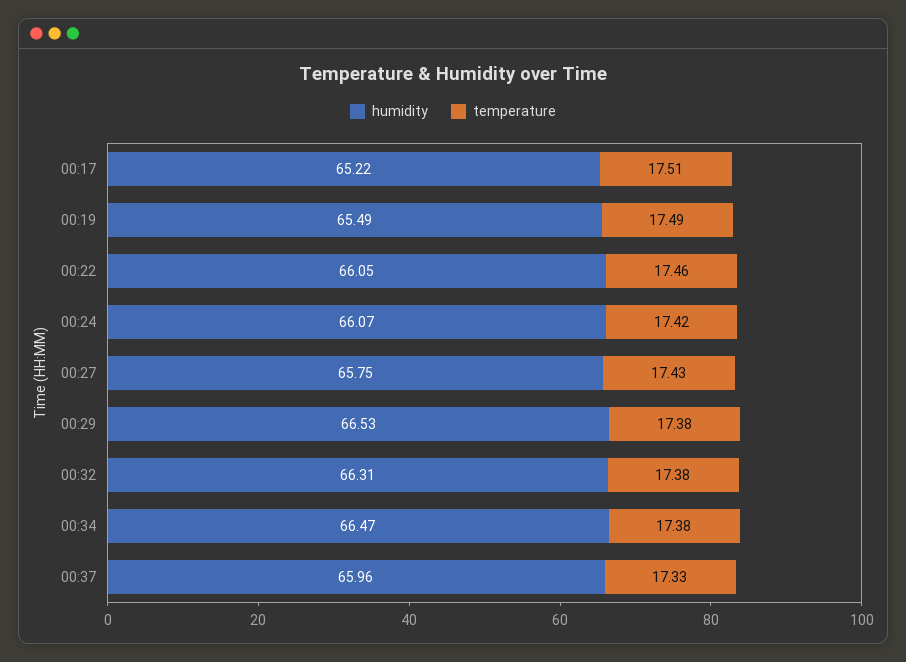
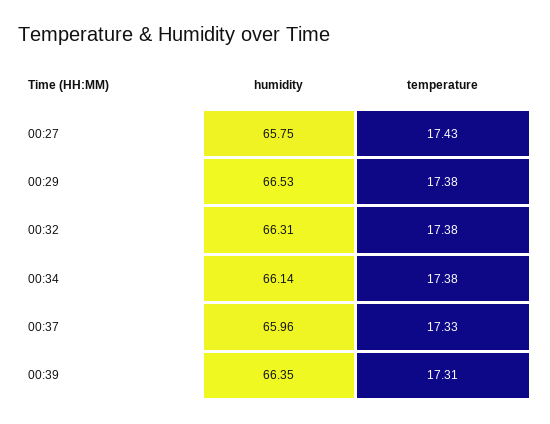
humidity, 00:17: 65.22 -> none
temperature, 00:17: 17.51 -> none
humidity, 00:19: 65.49 -> none
temperature, 00:19: 17.49 -> none
humidity, 00:22: 66.05 -> none
temperature, 00:22: 17.46 -> none
humidity, 00:24: 66.07 -> none
temperature, 00:24: 17.42 -> none
humidity, 00:34: 66.47 -> 66.14
humidity, 00:39: none -> 66.35
temperature, 00:39: none -> 17.31

